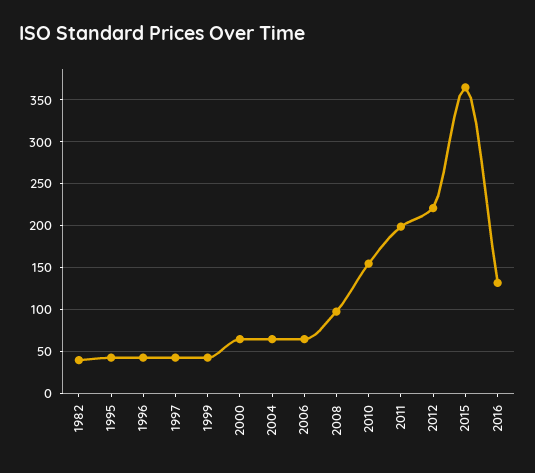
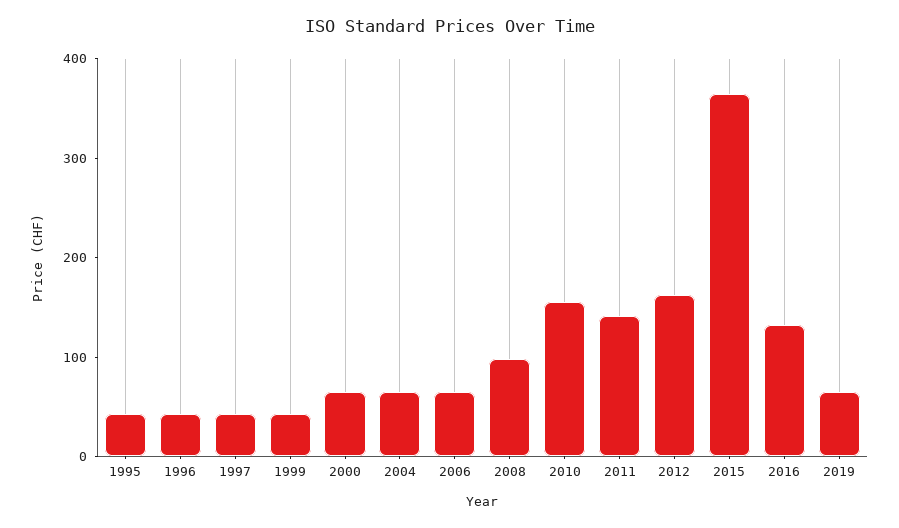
1982: 40 -> none
2011: 200 -> 140
2012: 220 -> 160
2019: none -> 60

